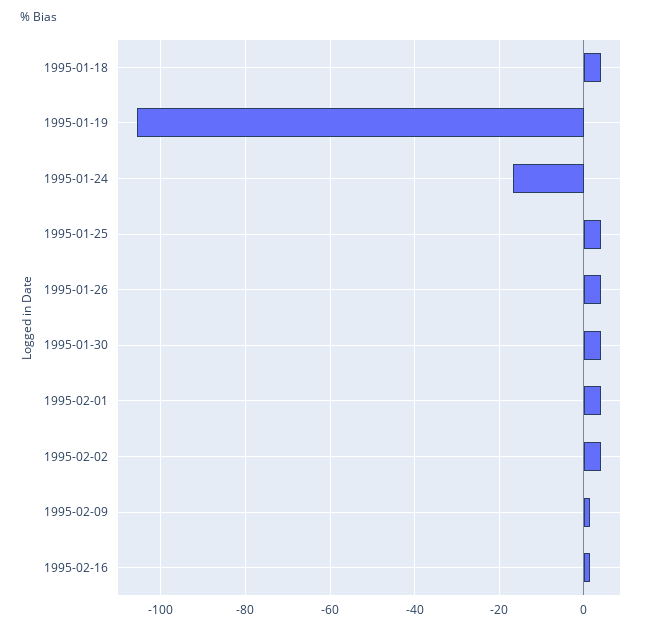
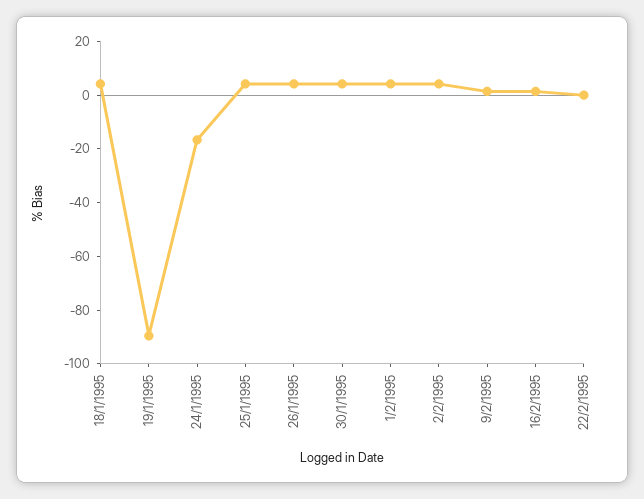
1995-01-19: -106 -> -90
22/2/1995: none -> 0

